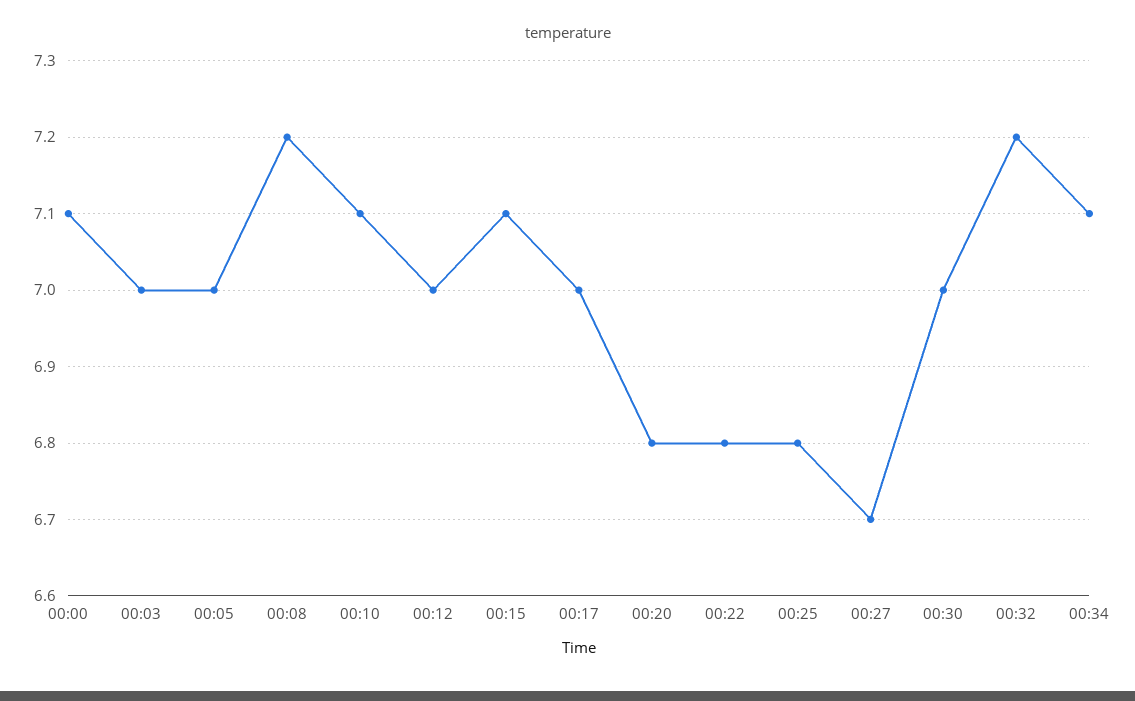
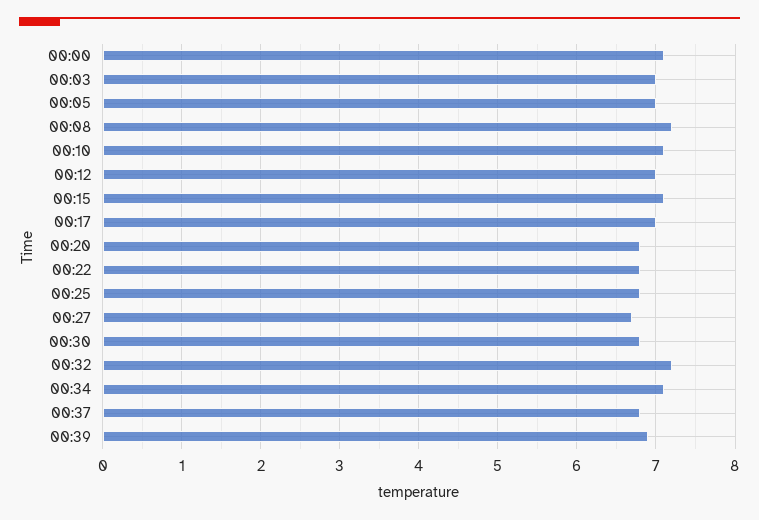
00:30: 7 -> 6.8
00:37: none -> 6.8
00:39: none -> 6.9

